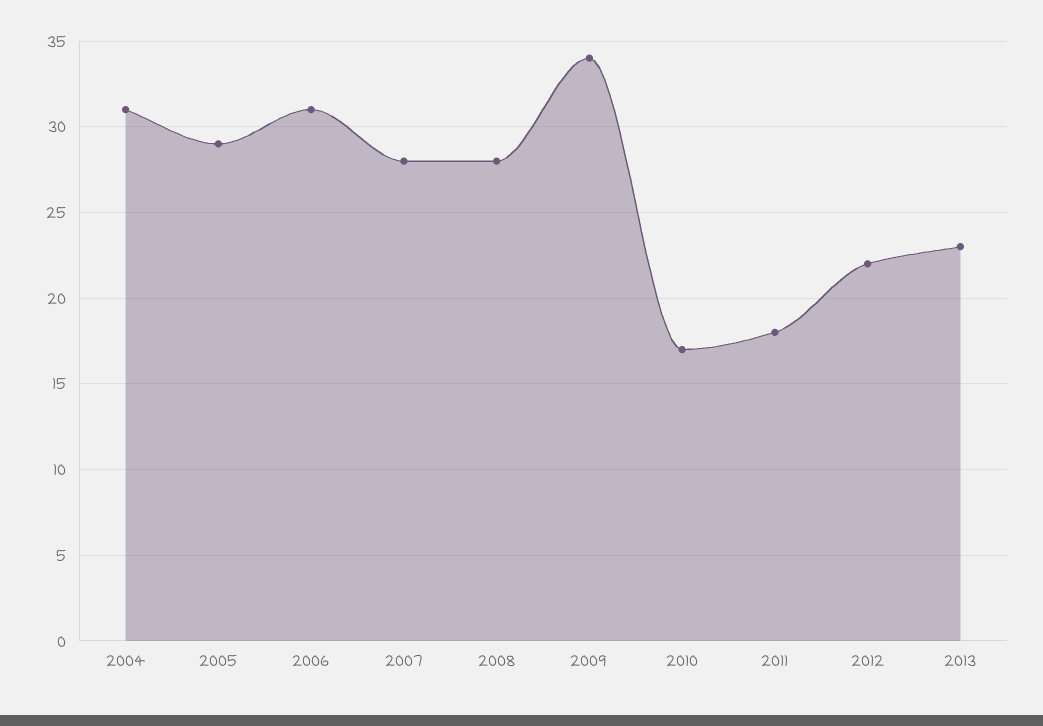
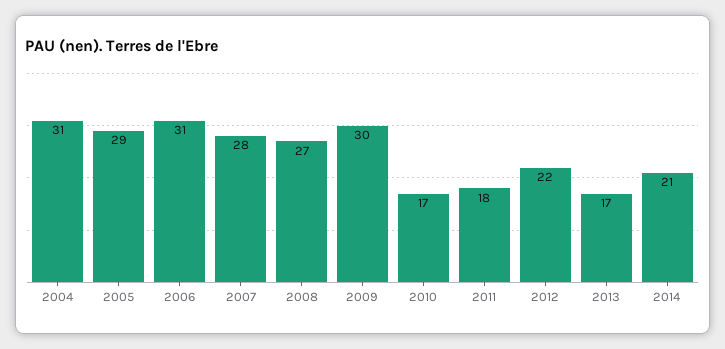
2008: 28 -> 27
2009: 34 -> 30
2013: 23 -> 17
2014: none -> 21

